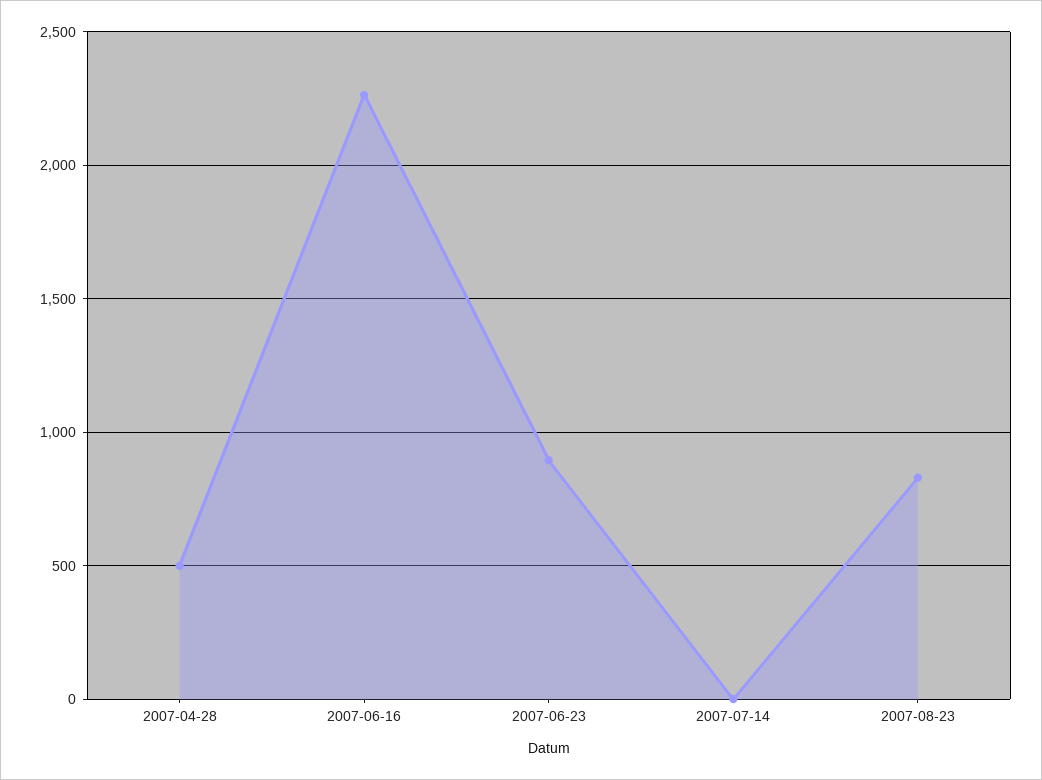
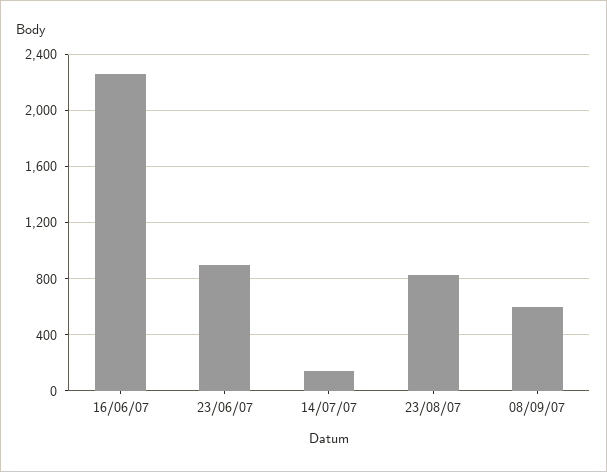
2007-04-28: 500 -> none
2007-07-14: 0 -> 150
08/09/07: none -> 600

